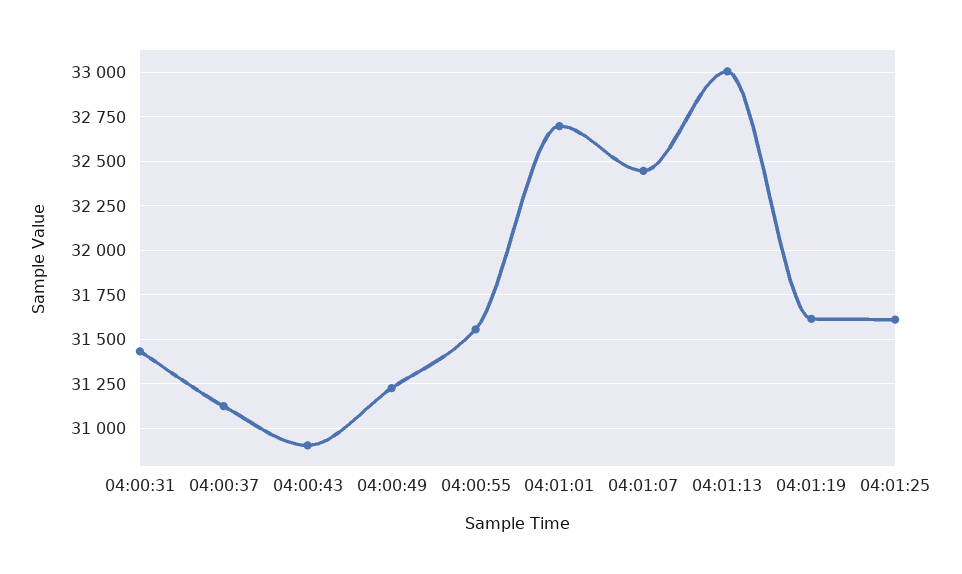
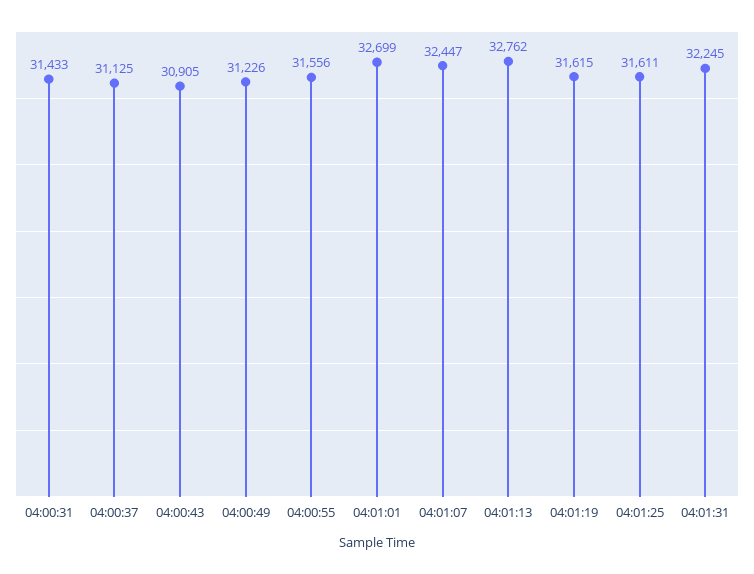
04:01:13: 33000 -> 32762
04:01:31: none -> 32245

